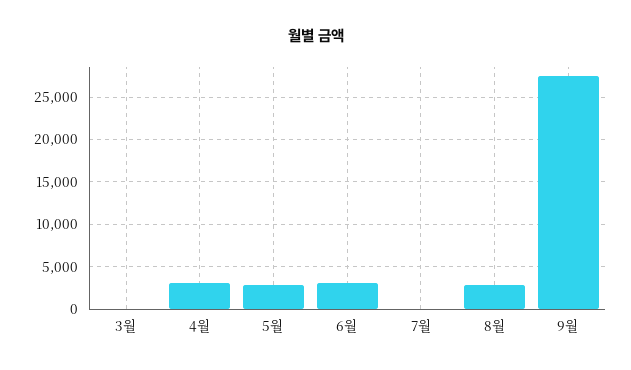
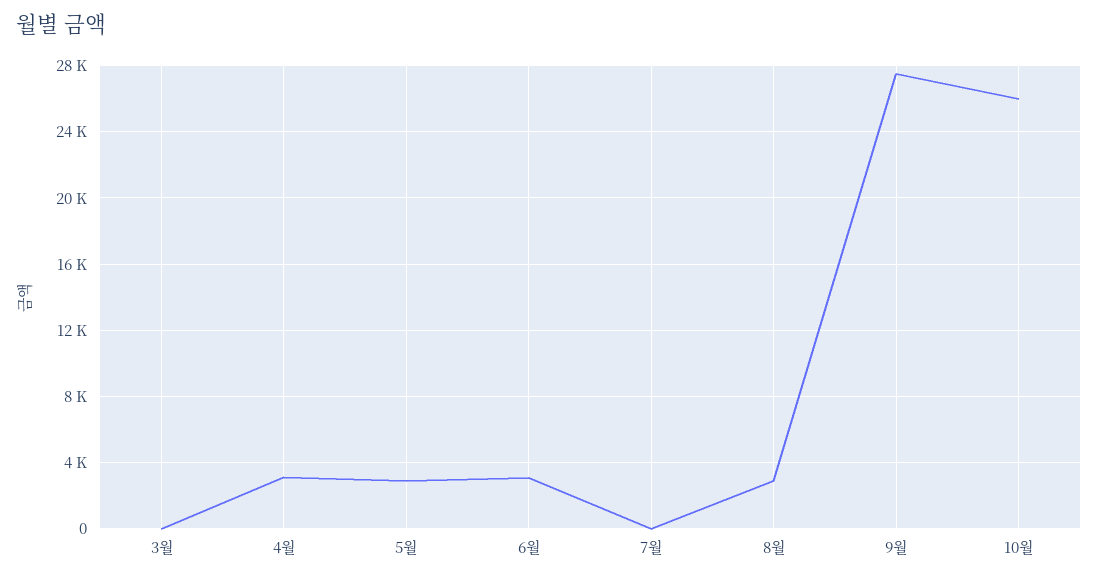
10월: none -> 26000

